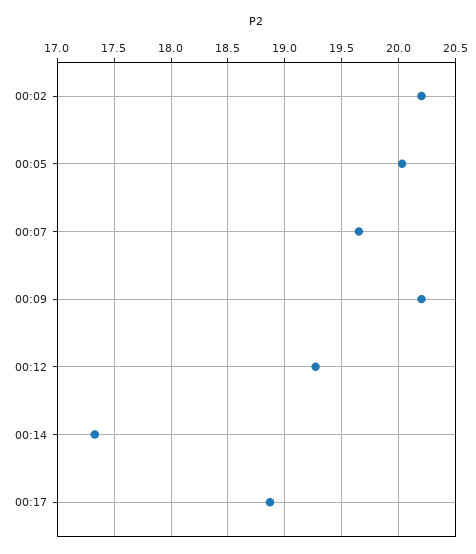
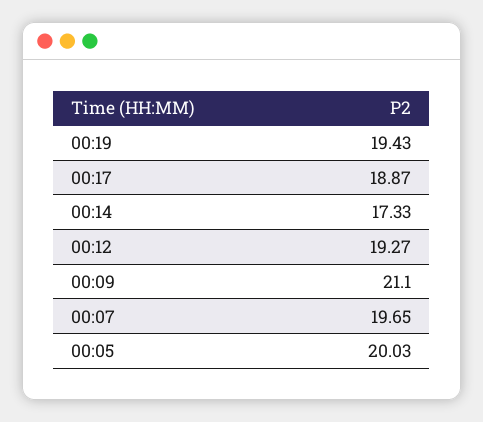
00:02: 20.2 -> none
00:09: 20.2 -> 21.1
00:19: none -> 19.43

